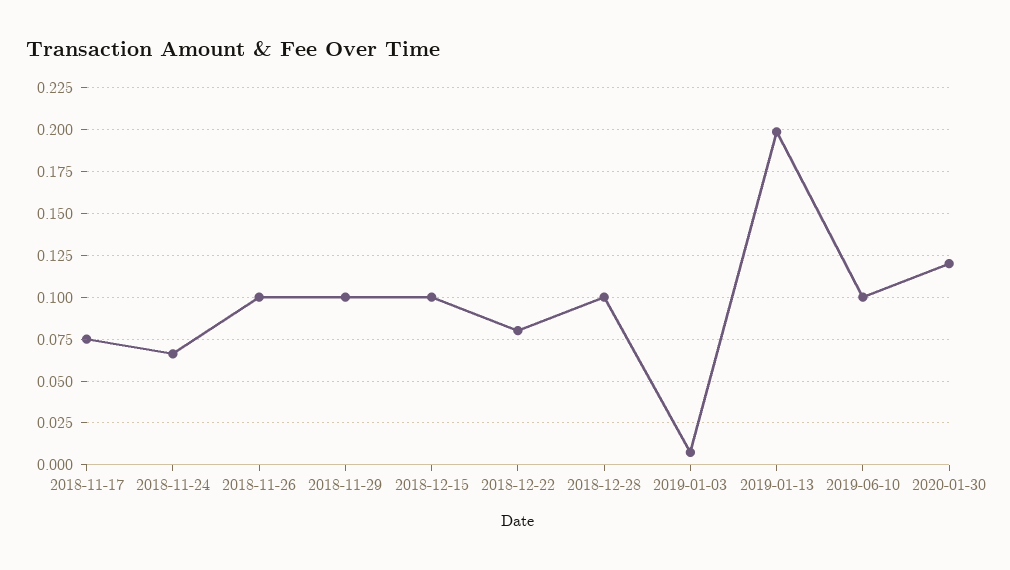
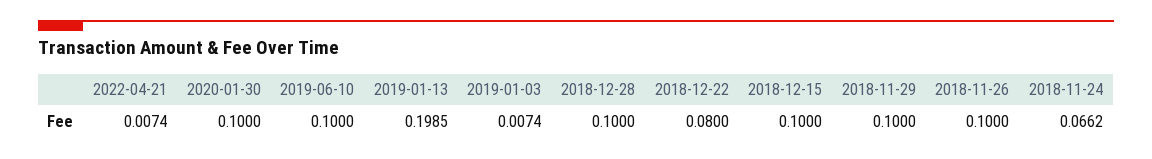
2018-11-17: 0.075 -> none
2020-01-30: 0.12 -> 0.1
2022-04-21: none -> 0.0074

